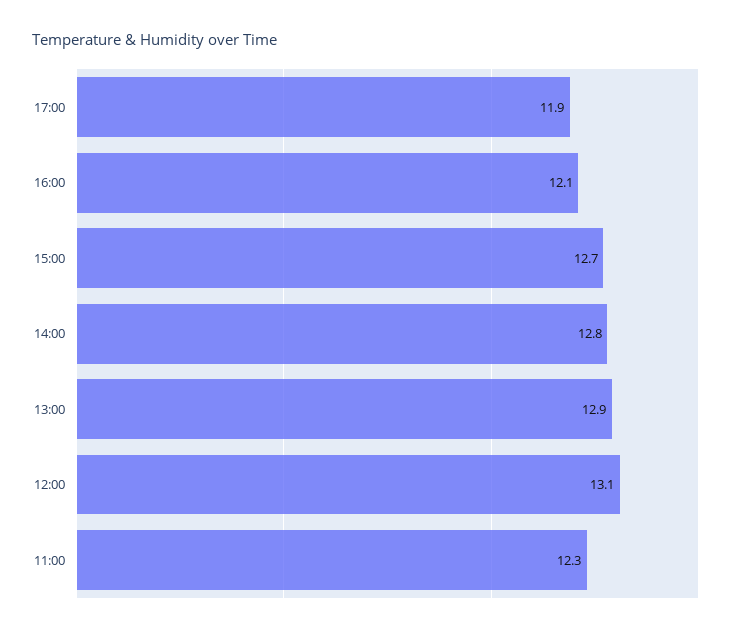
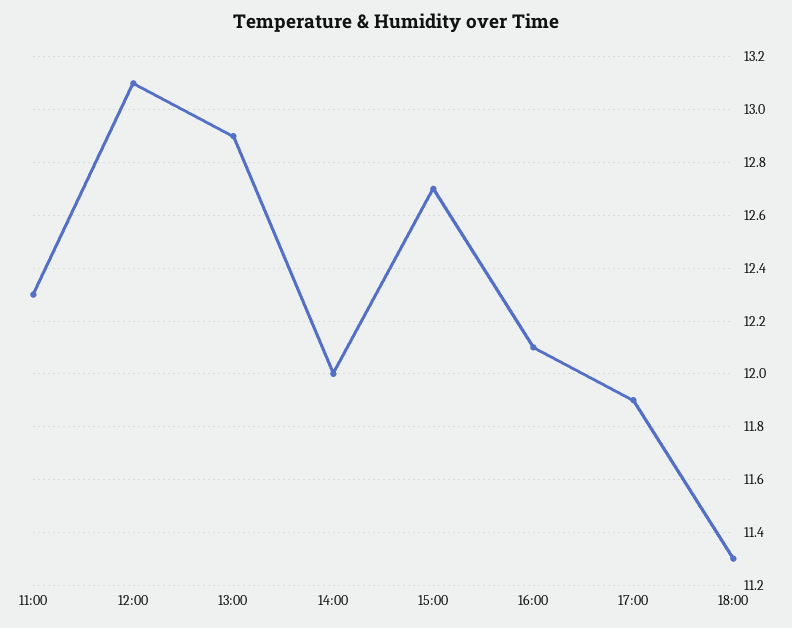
14:00: 12.8 -> 12
18:00: none -> 11.3

